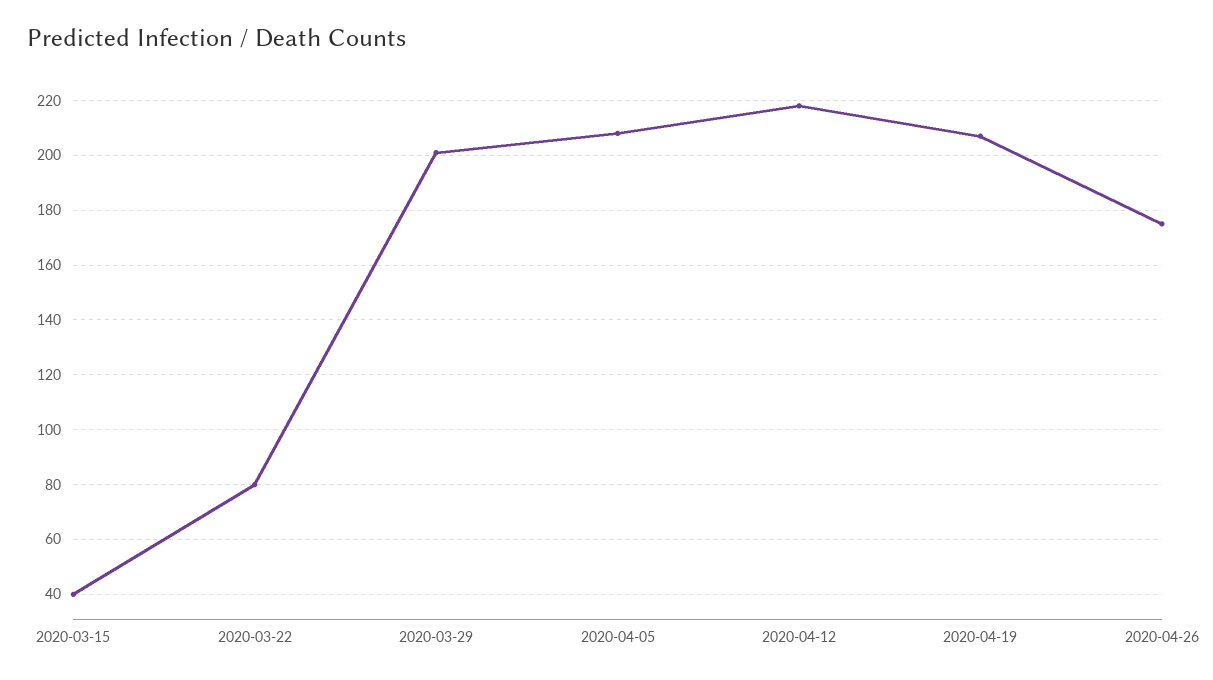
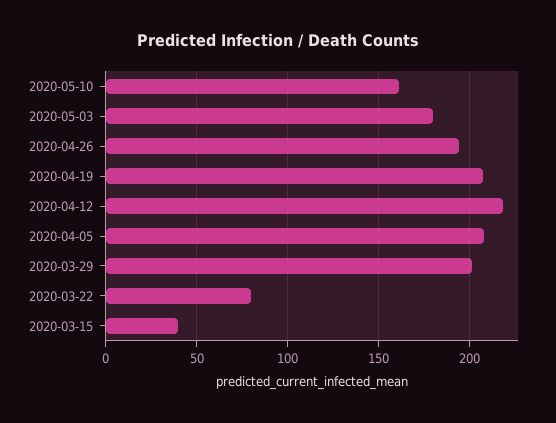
2020-04-26: 175 -> 195
2020-05-10: none -> 160
2020-05-03: none -> 180

